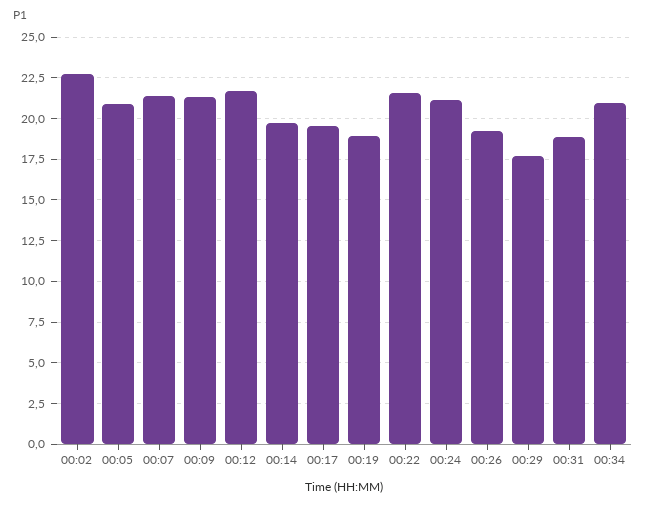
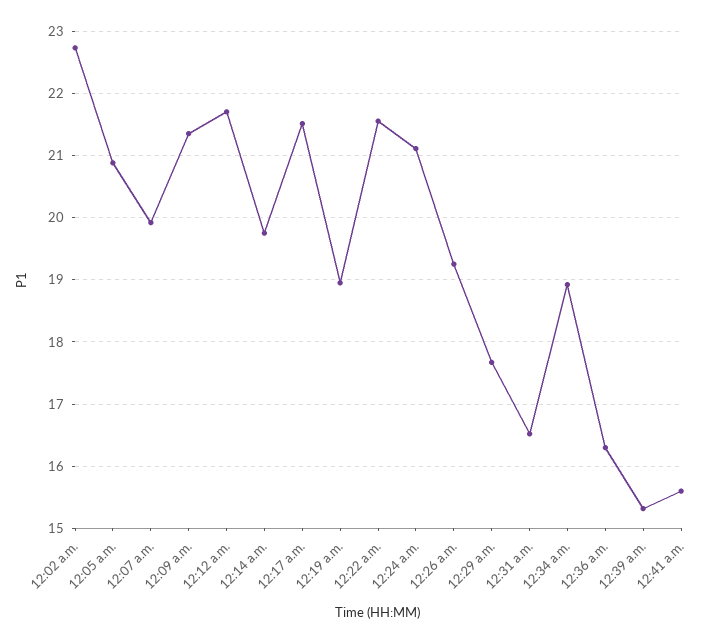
00:07: 21.5 -> 19.9
00:17: 19.5 -> 21.5
00:31: 19 -> 16.5
00:34: 21 -> 18.9
12:36 a.m.: none -> 16.3
12:39 a.m.: none -> 15.3
12:41 a.m.: none -> 15.6

